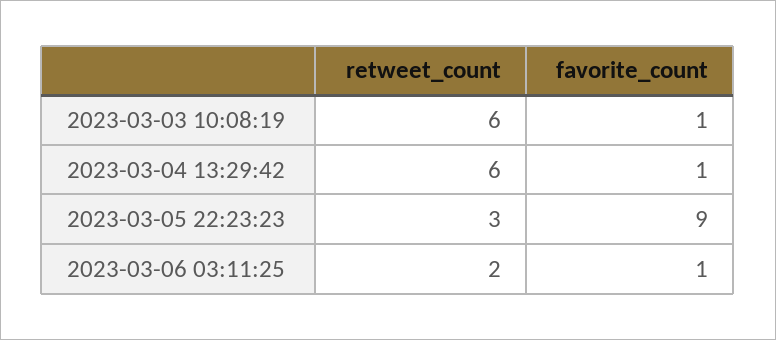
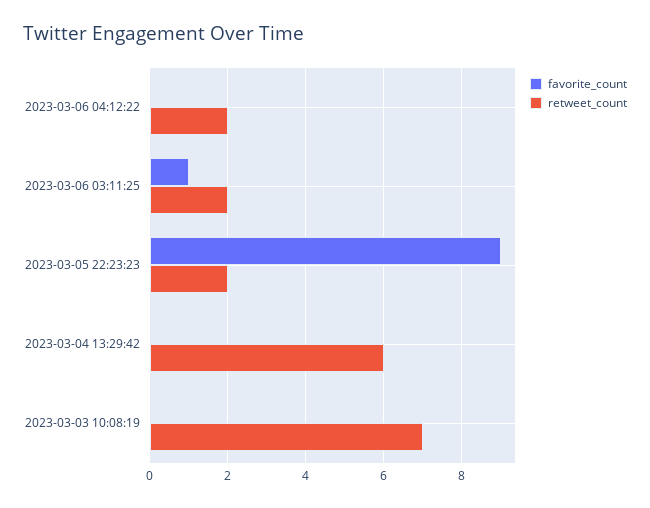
retweet_count, 2023-03-03 10:08:19: 6 -> 7
favorite_count, 2023-03-03 10:08:19: 1 -> 0
favorite_count, 2023-03-04 13:29:42: 1 -> 0
retweet_count, 2023-03-05 22:23:23: 3 -> 2
favorite_count, 2023-03-06 04:12:22: none -> 0
retweet_count, 2023-03-06 04:12:22: none -> 2

